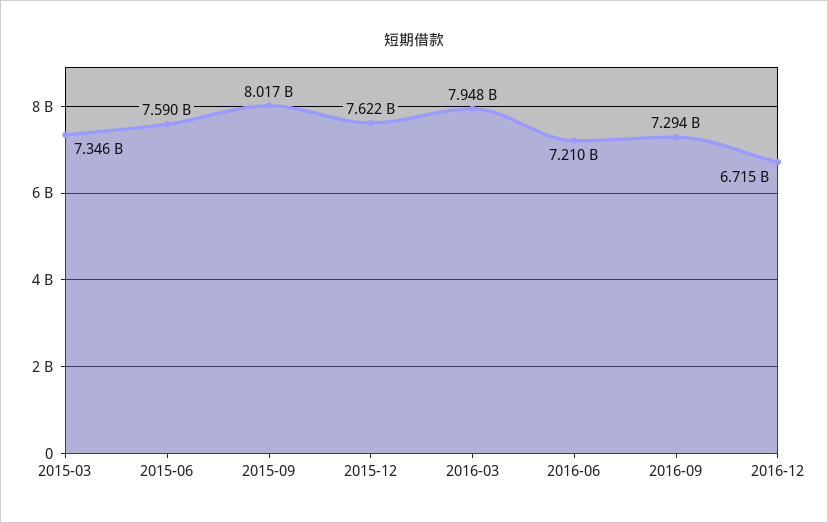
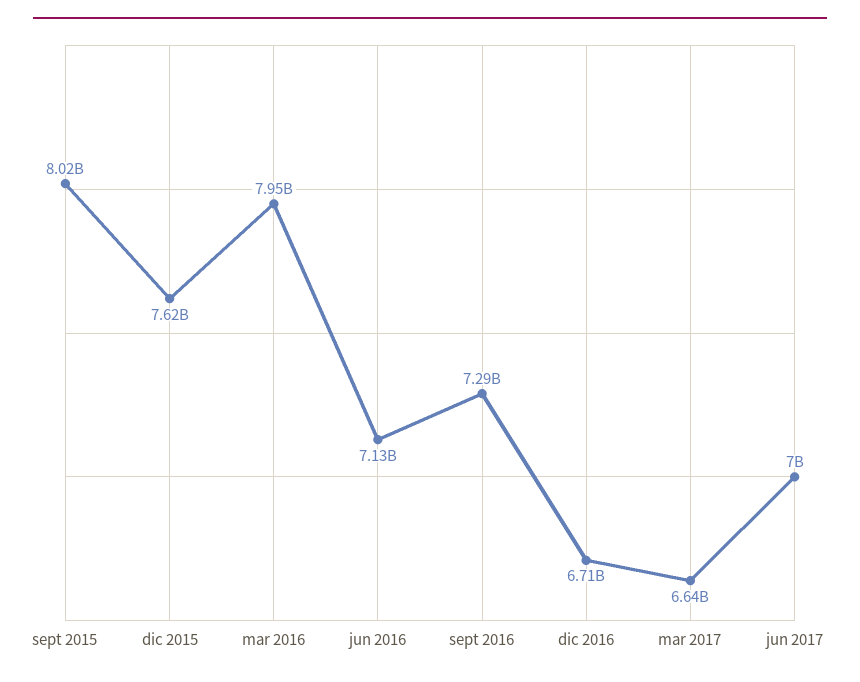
2015-03: 7346000000 -> none
2015-06: 7590000000 -> none
2016-06: 7210000000 -> 7130000000
mar 2017: none -> 6640000000
jun 2017: none -> 7000000000

